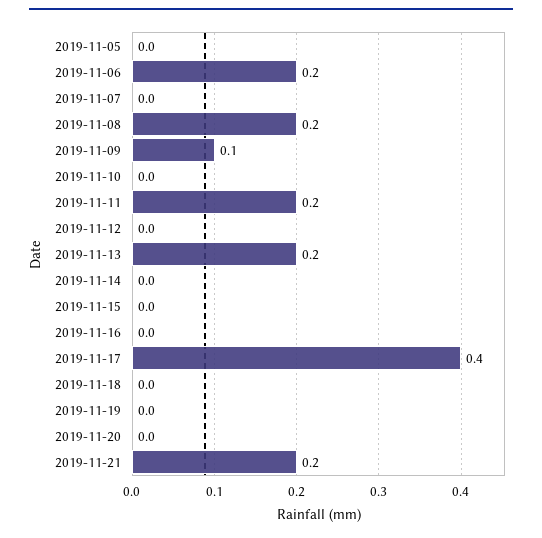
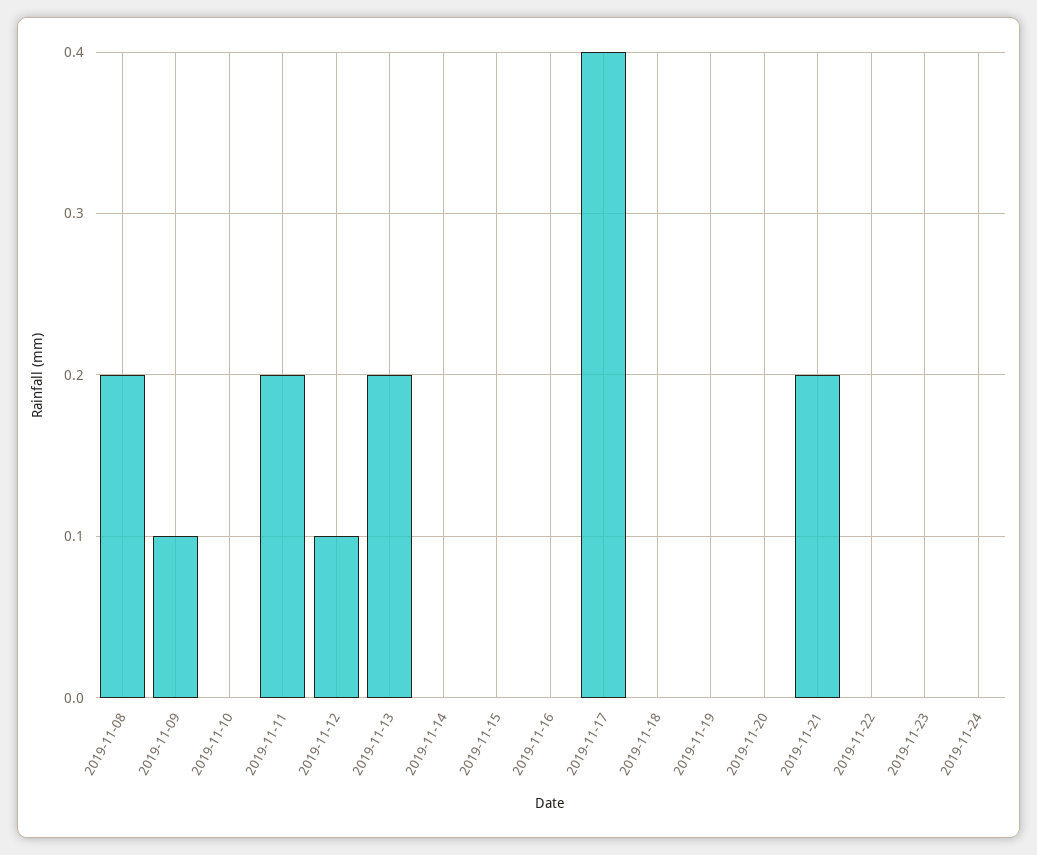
2019-11-05: 0 -> none
2019-11-06: 0.2 -> none
2019-11-07: 0 -> none
2019-11-12: 0 -> 0.1
2019-11-22: none -> 0
2019-11-23: none -> 0
2019-11-24: none -> 0

